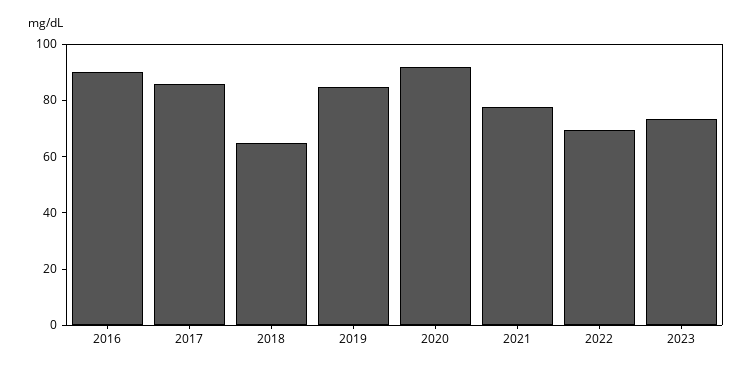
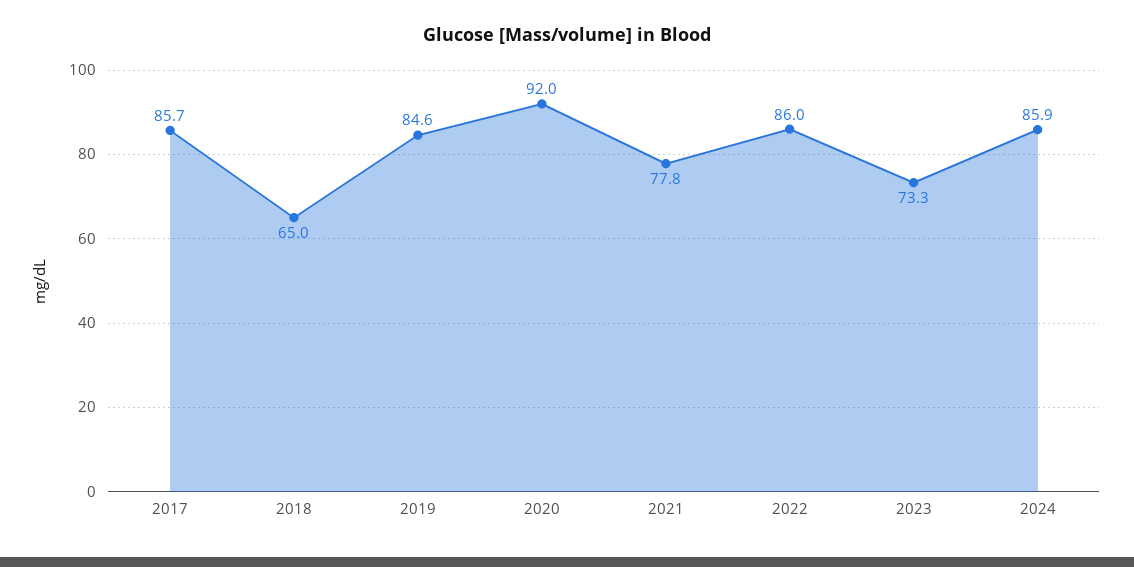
2016: 90 -> none
2022: 70 -> 86
2024: none -> 85.9

